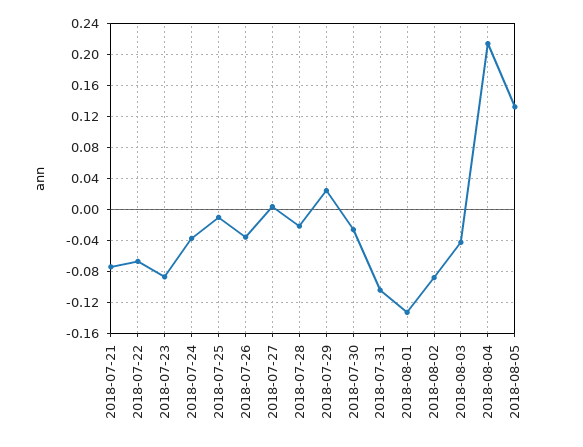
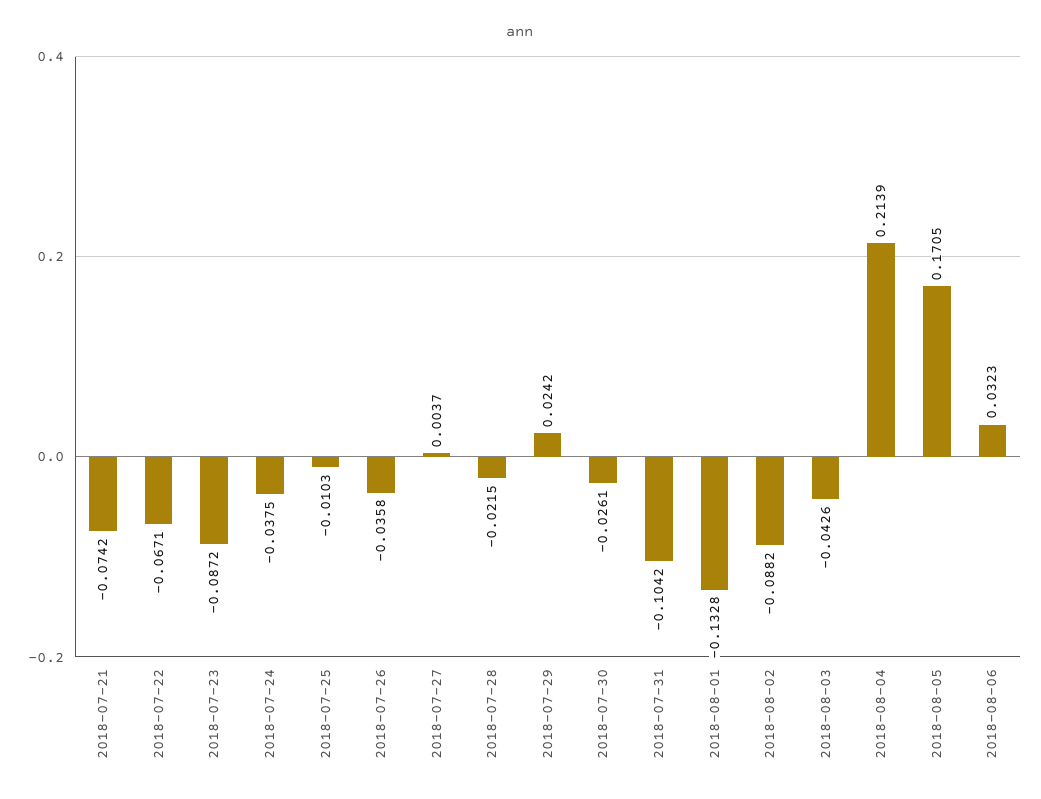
2018-08-05: 0.13 -> 0.1705
2018-08-06: none -> 0.0323

